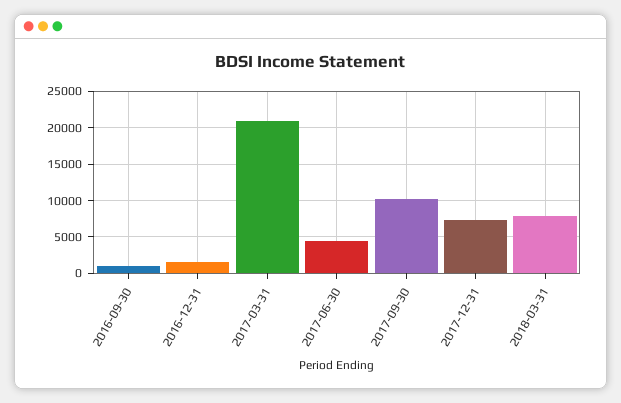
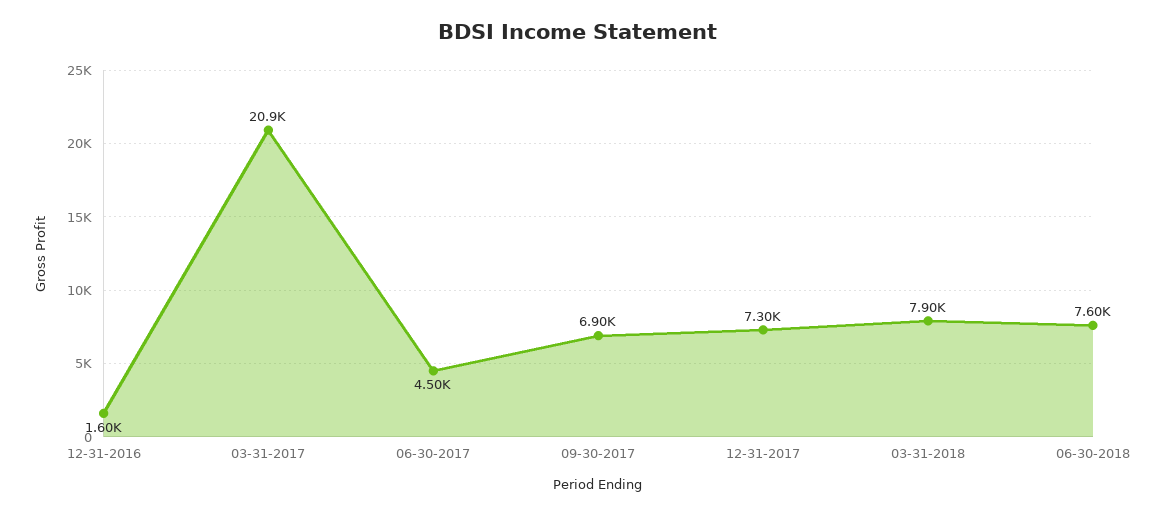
2016-09-30: 1000 -> none
2017-09-30: 10000 -> 6900
06-30-2018: none -> 7600

